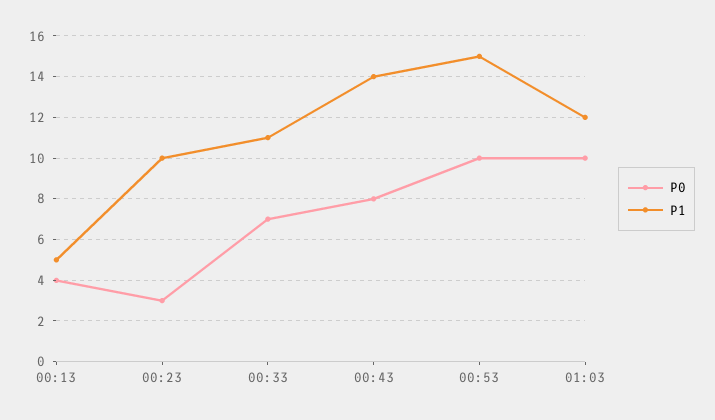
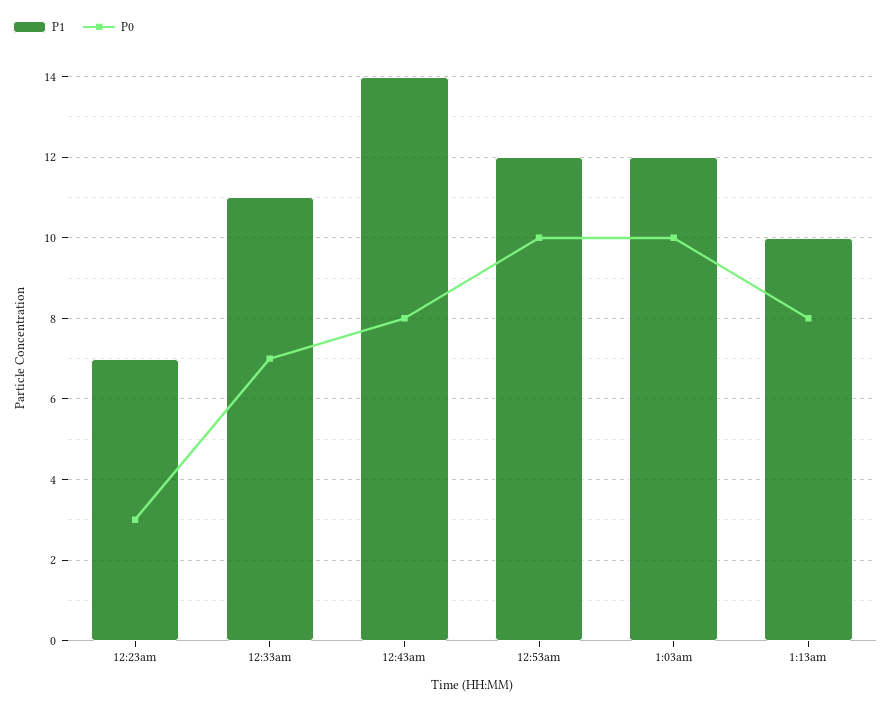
P0, 00:13: 4 -> none
P1, 00:13: 5 -> none
P1, 00:23: 10 -> 7
P1, 00:53: 15 -> 12
P1, 1:13am: none -> 10
P0, 1:13am: none -> 8

